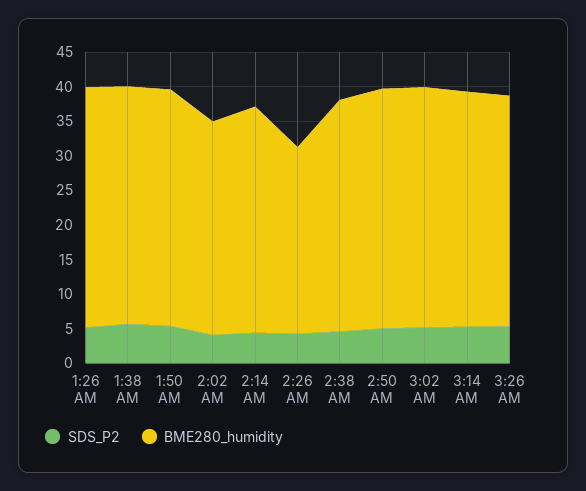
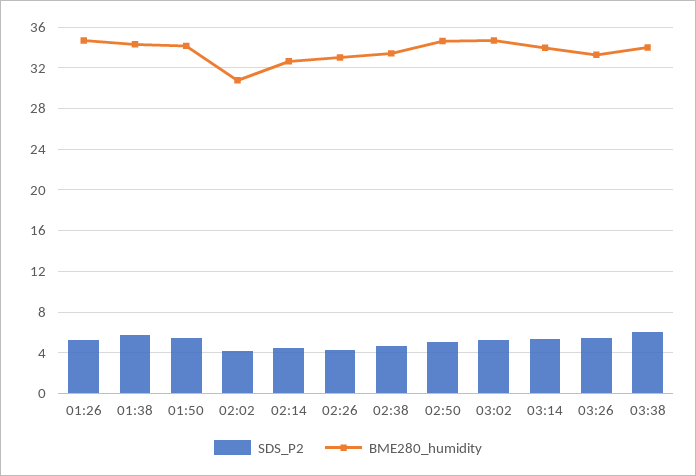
BME280_humidity, 2:26 AM: 27.5 -> 33
SDS_P2, 03:38: none -> 6
BME280_humidity, 03:38: none -> 34

